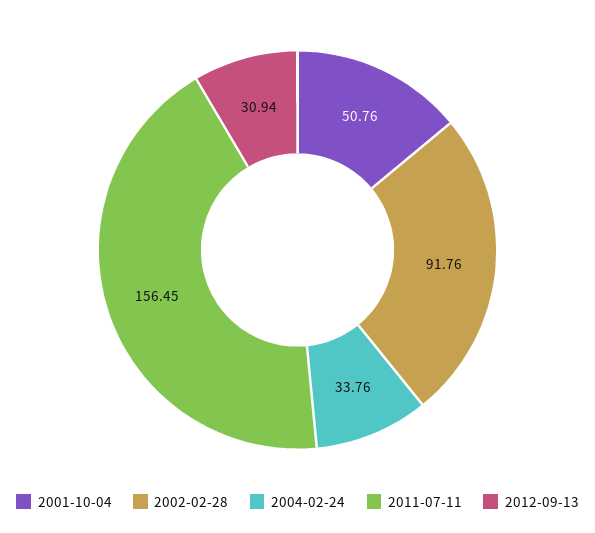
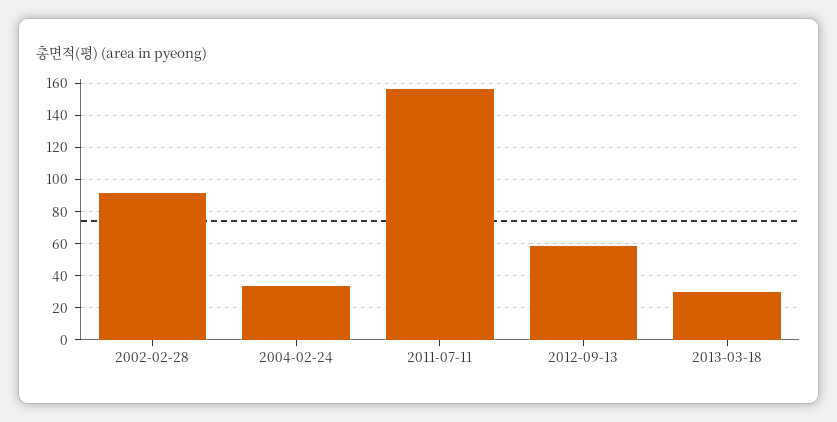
2001-10-04: 50.76 -> none
2012-09-13: 30.94 -> 60
2013-03-18: none -> 30

